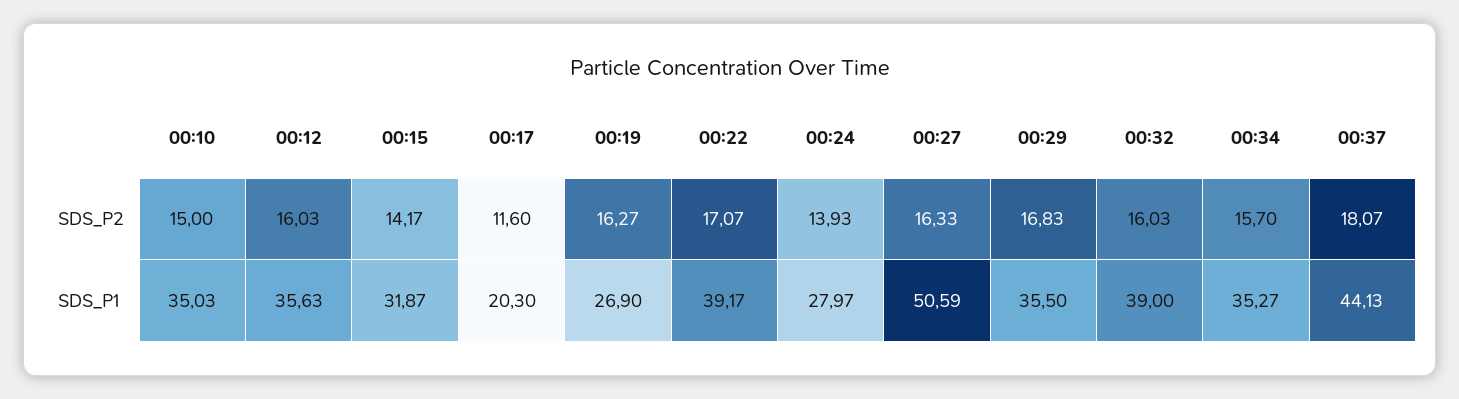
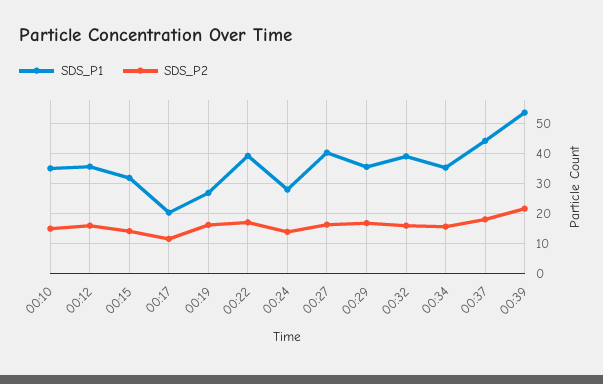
SDS_P1, 00:27: 50.59 -> 40
SDS_P1, 00:39: none -> 54
SDS_P2, 00:39: none -> 22

